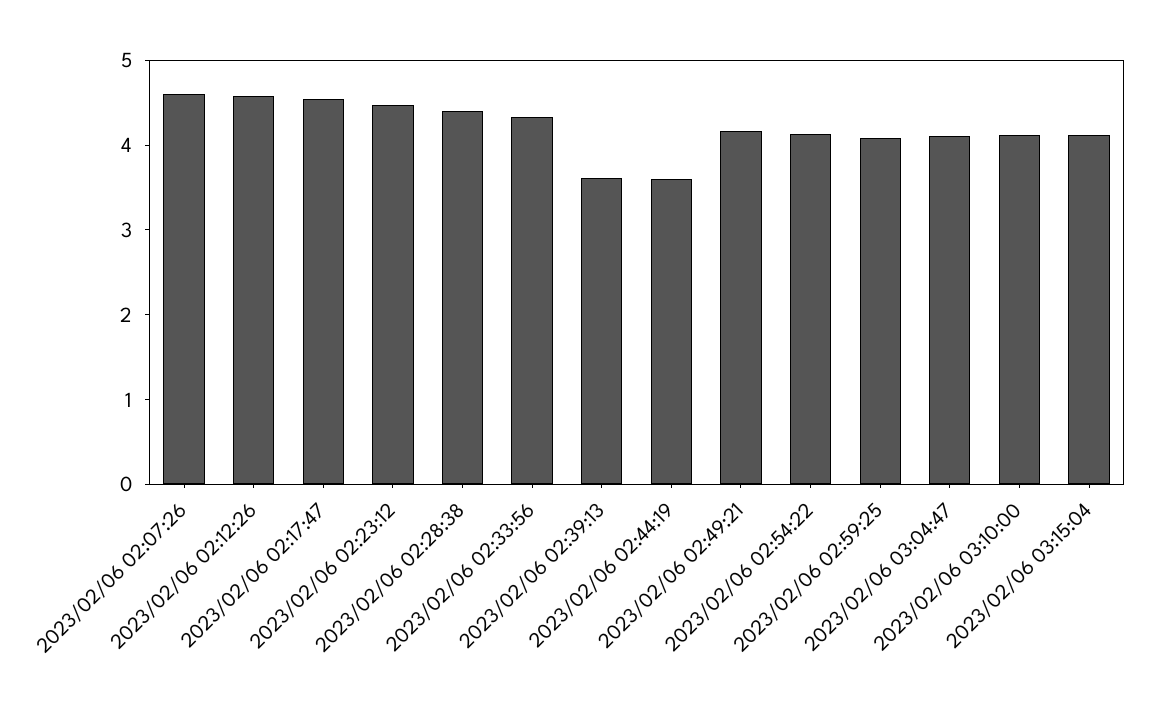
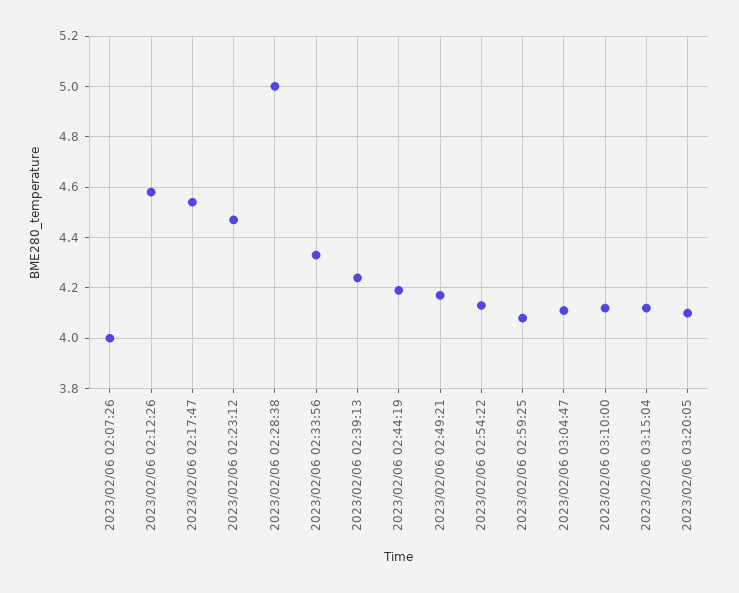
2023/02/06 02:07:26: 4.6 -> 4
2023/02/06 02:28:38: 4.4 -> 5
2023/02/06 02:39:13: 3.6 -> 4.25
2023/02/06 02:44:19: 3.6 -> 4.2
2023/02/06 03:20:05: none -> 4.1

